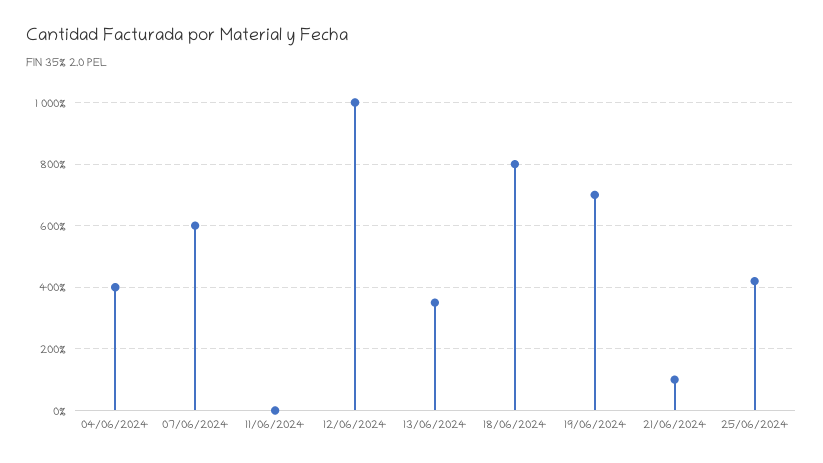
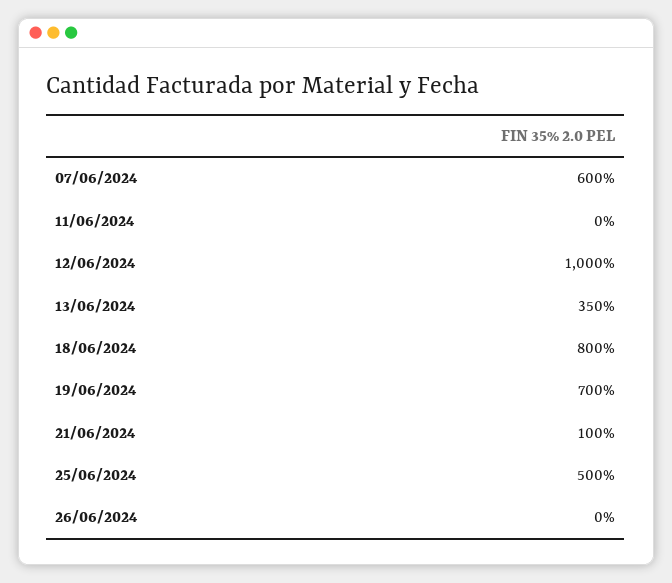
04/06/2024: 400 -> none
25/06/2024: 420 -> 500
26/06/2024: none -> 0

